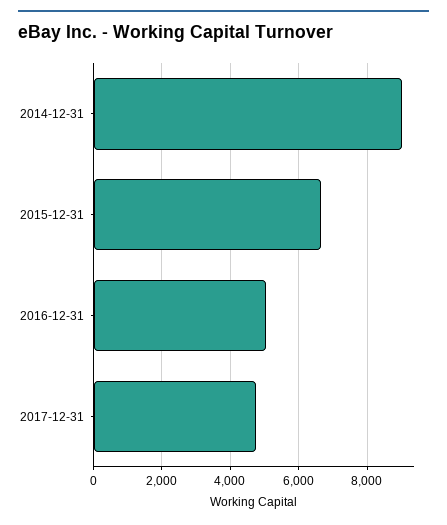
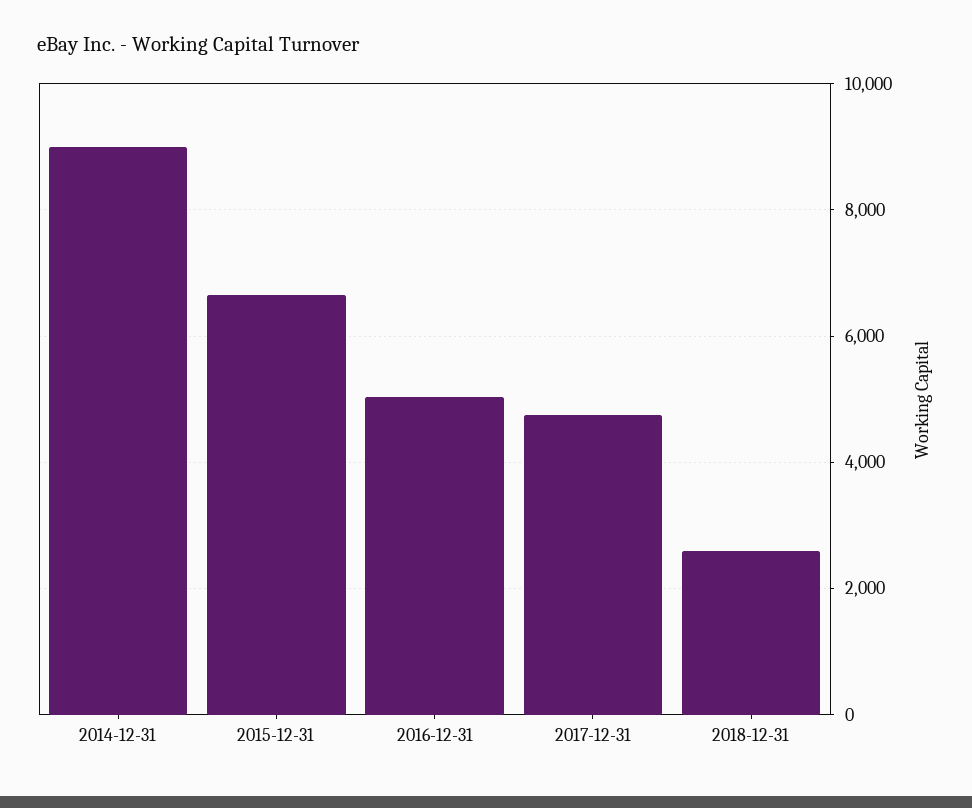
2018-12-31: none -> 2600

